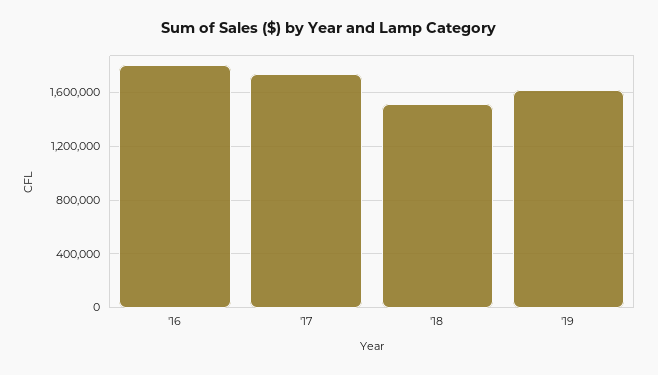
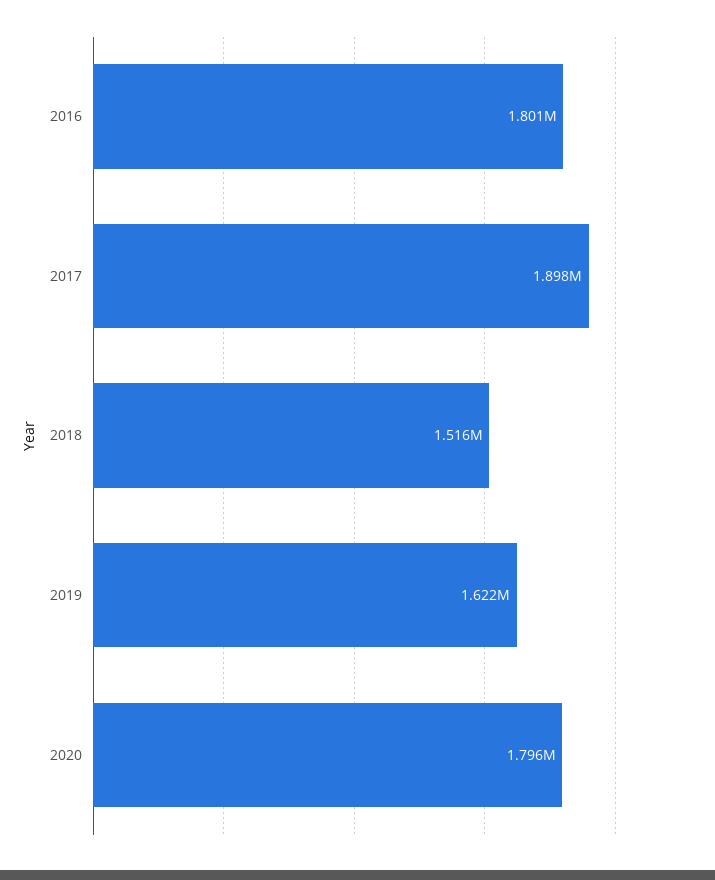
'17: 1750000 -> 1898000
2020: none -> 1796000

